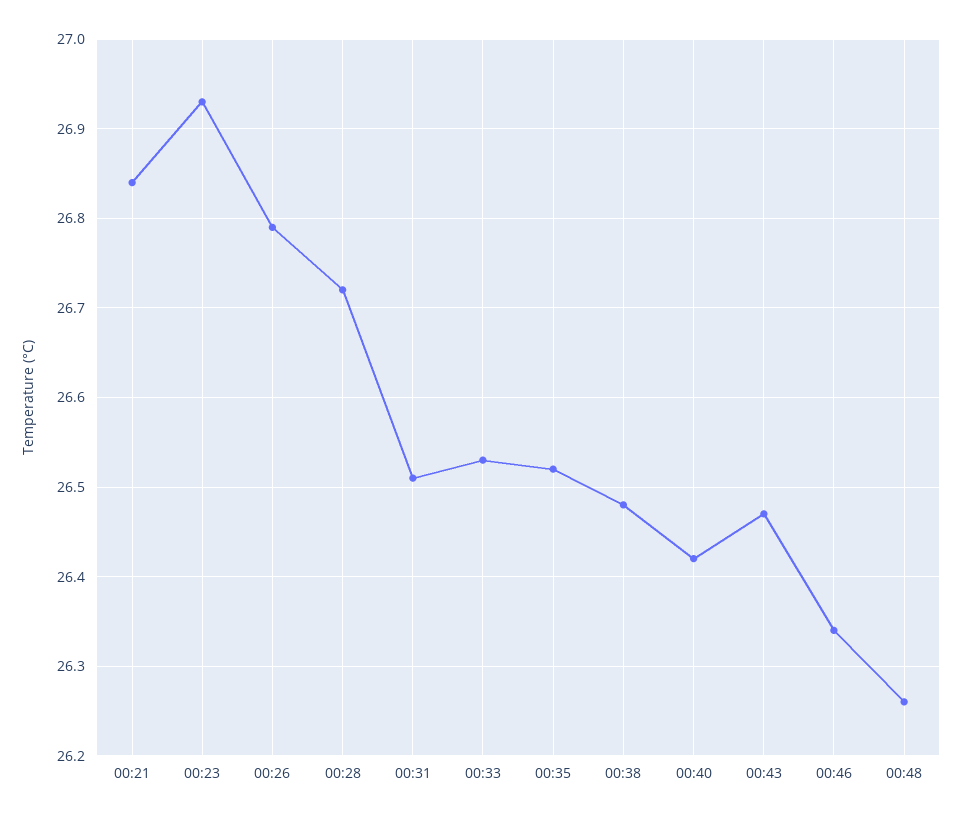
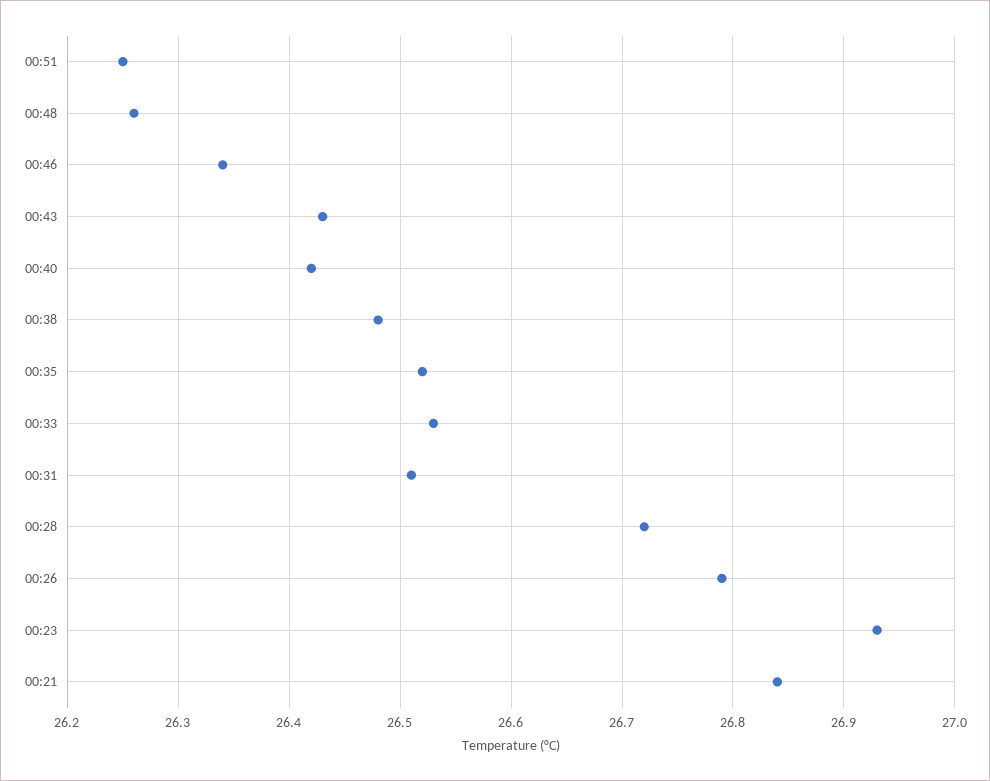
00:43: 26.47 -> 26.43
00:51: none -> 26.25

